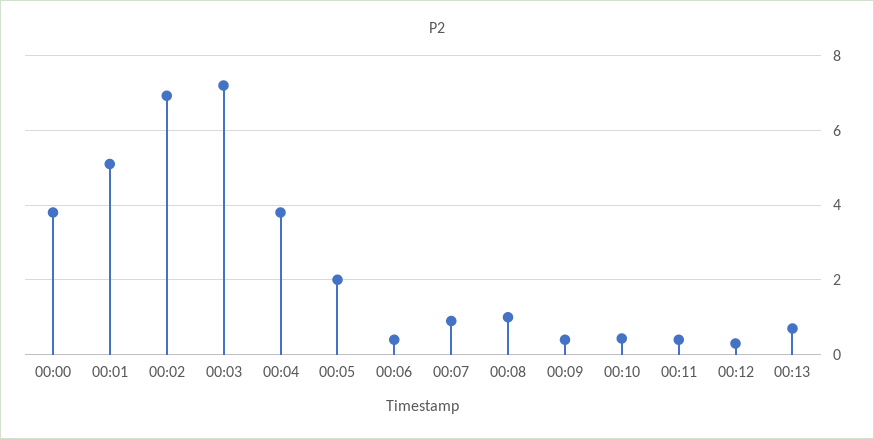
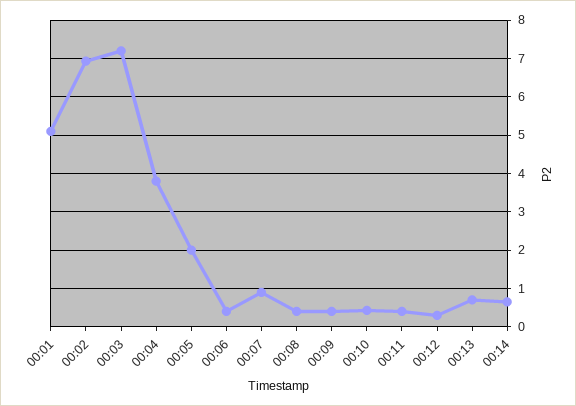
00:00: 3.8 -> none
00:08: 1 -> 0.4
00:14: none -> 0.6

